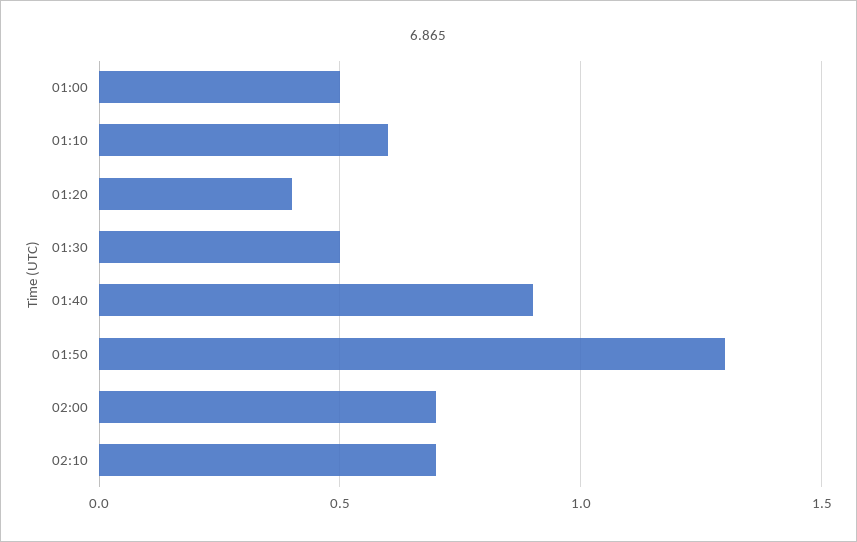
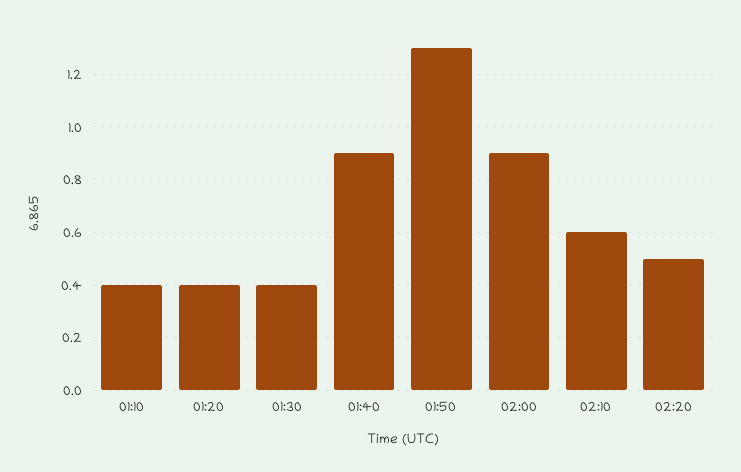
01:00: 0.5 -> none
01:10: 0.6 -> 0.4
01:30: 0.5 -> 0.4
02:00: 0.7 -> 0.9
02:10: 0.7 -> 0.6
02:20: none -> 0.5

